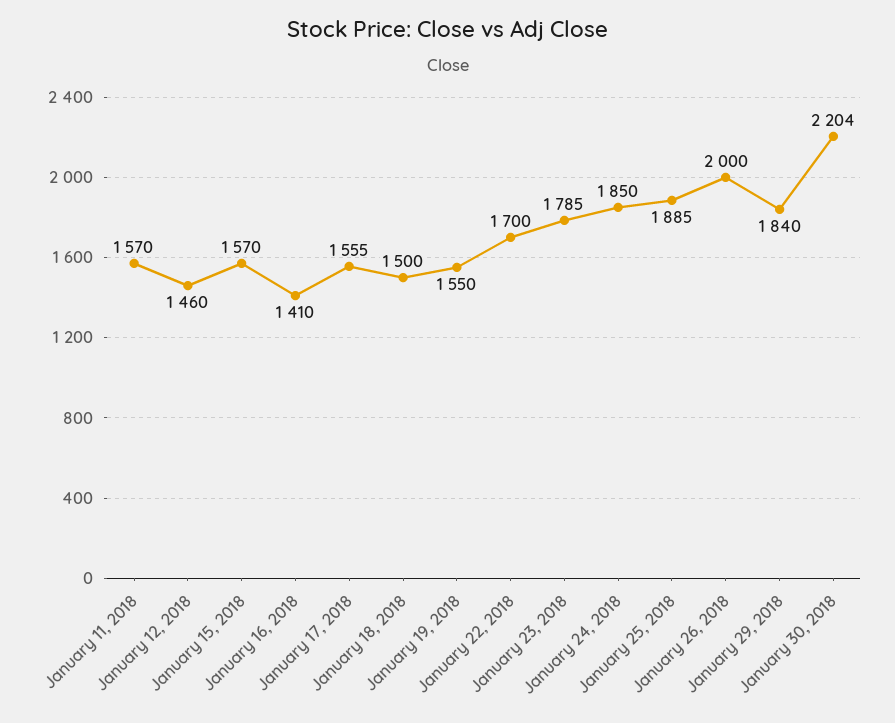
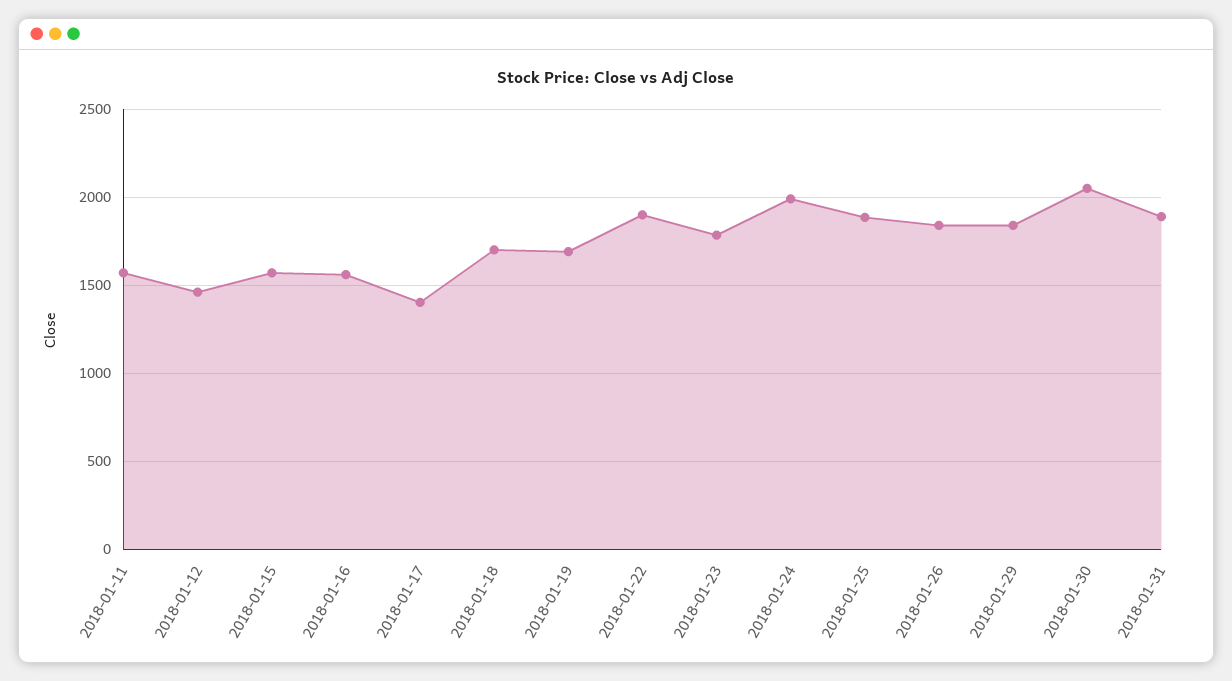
January 16, 2018: 1410 -> 1550
January 17, 2018: 1555 -> 1400
January 18, 2018: 1500 -> 1700
January 19, 2018: 1550 -> 1700
January 22, 2018: 1700 -> 1900
January 24, 2018: 1850 -> 2000
January 26, 2018: 2000 -> 1850
January 30, 2018: 2204 -> 2050
2018-01-31: none -> 1900

